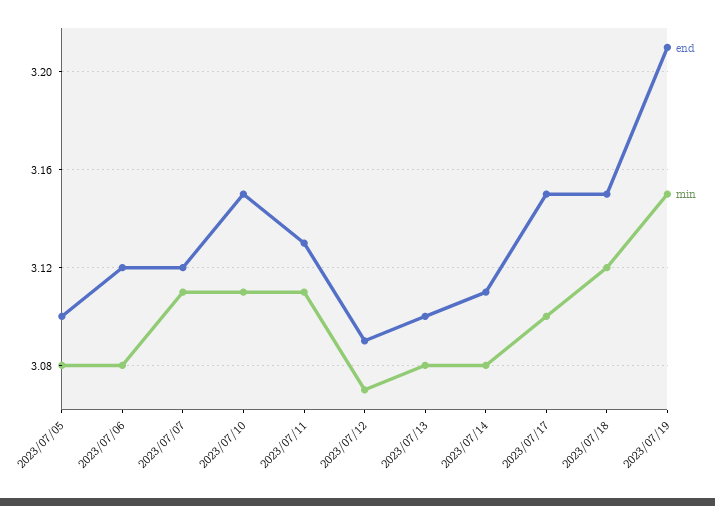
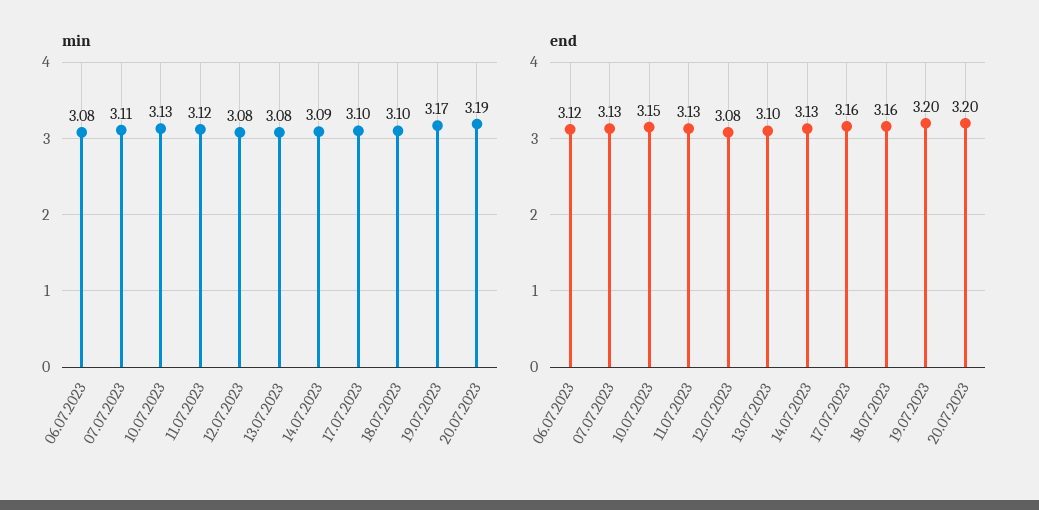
end, 2023/07/05: 3.1 -> none
min, 2023/07/05: 3.08 -> none
end, 2023/07/07: 3.12 -> 3.13
min, 2023/07/10: 3.11 -> 3.13
min, 2023/07/11: 3.11 -> 3.12
end, 2023/07/12: 3.09 -> 3.08
min, 2023/07/12: 3.07 -> 3.08
end, 2023/07/14: 3.11 -> 3.13
min, 2023/07/14: 3.08 -> 3.09
end, 2023/07/17: 3.15 -> 3.16
end, 2023/07/18: 3.15 -> 3.16
min, 2023/07/18: 3.12 -> 3.1
end, 2023/07/19: 3.21 -> 3.2
min, 2023/07/19: 3.15 -> 3.17
min, 20.07.2023: none -> 3.19
end, 20.07.2023: none -> 3.2

